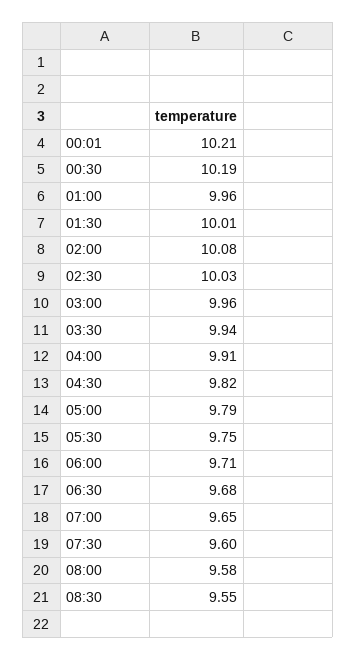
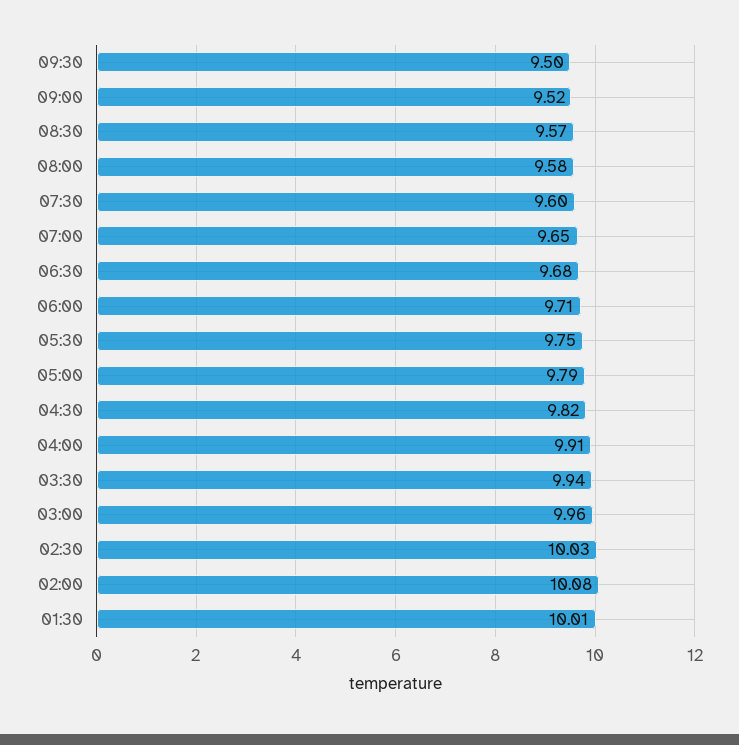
00:01: 10.21 -> none
00:30: 10.19 -> none
01:00: 9.96 -> none
08:30: 9.55 -> 9.57
09:30: none -> 9.5
09:00: none -> 9.52

